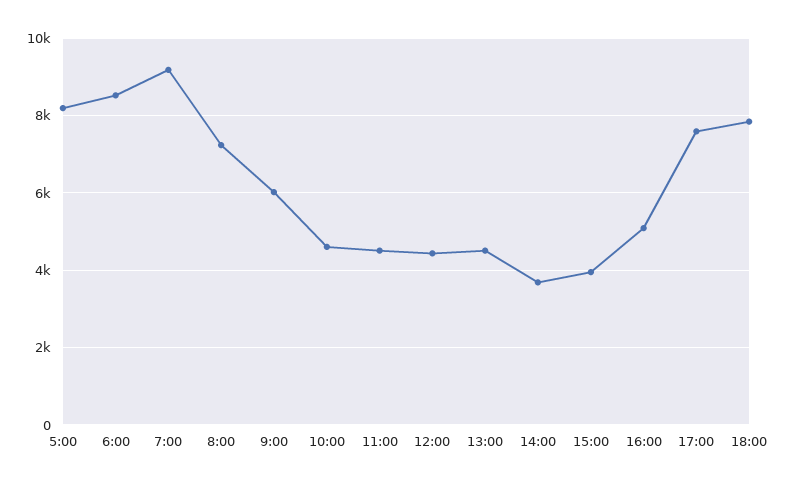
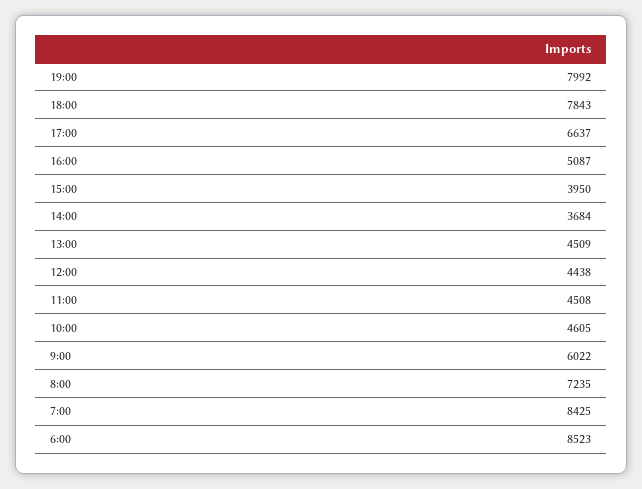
5:00: 8200 -> none
7:00: 9200 -> 8425
17:00: 7600 -> 6637
19:00: none -> 7992

